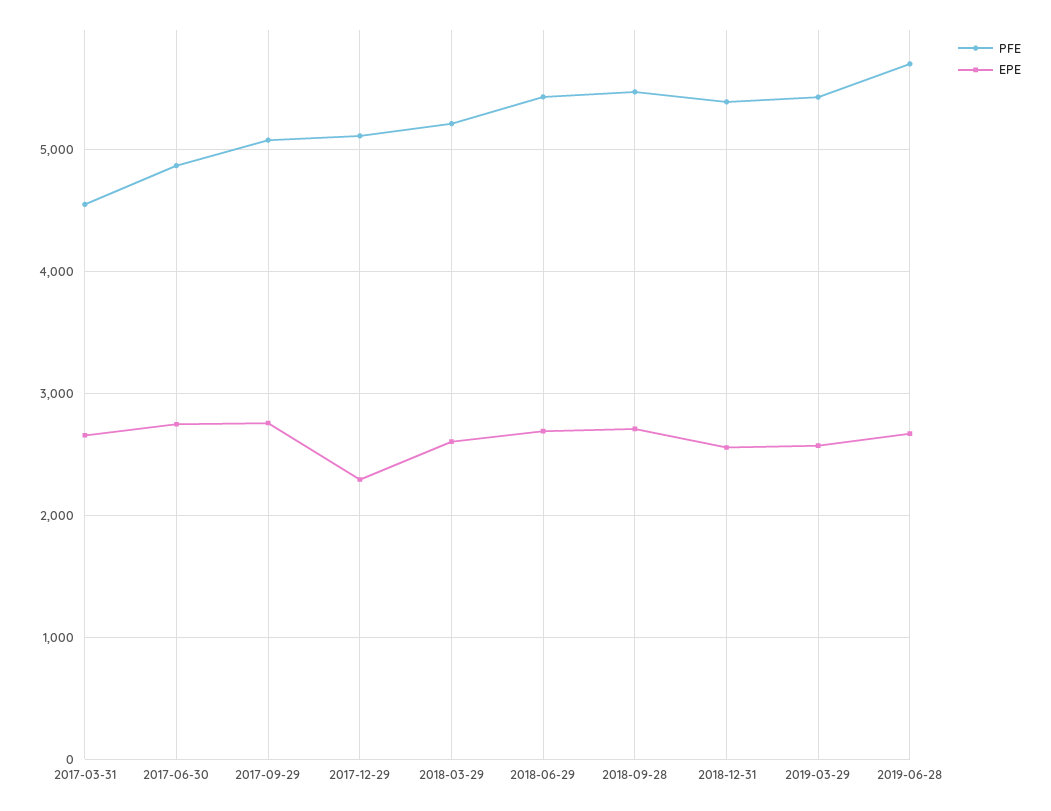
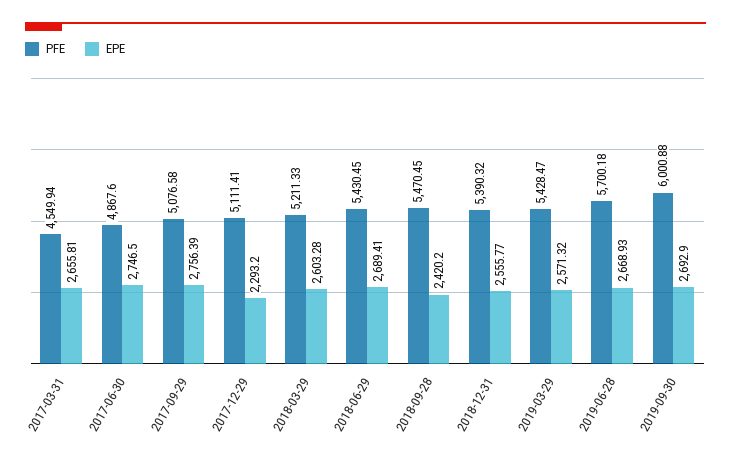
EPE, 2018-09-28: 2700 -> 2420.2
PFE, 2019-09-30: none -> 6000.88
EPE, 2019-09-30: none -> 2692.9

